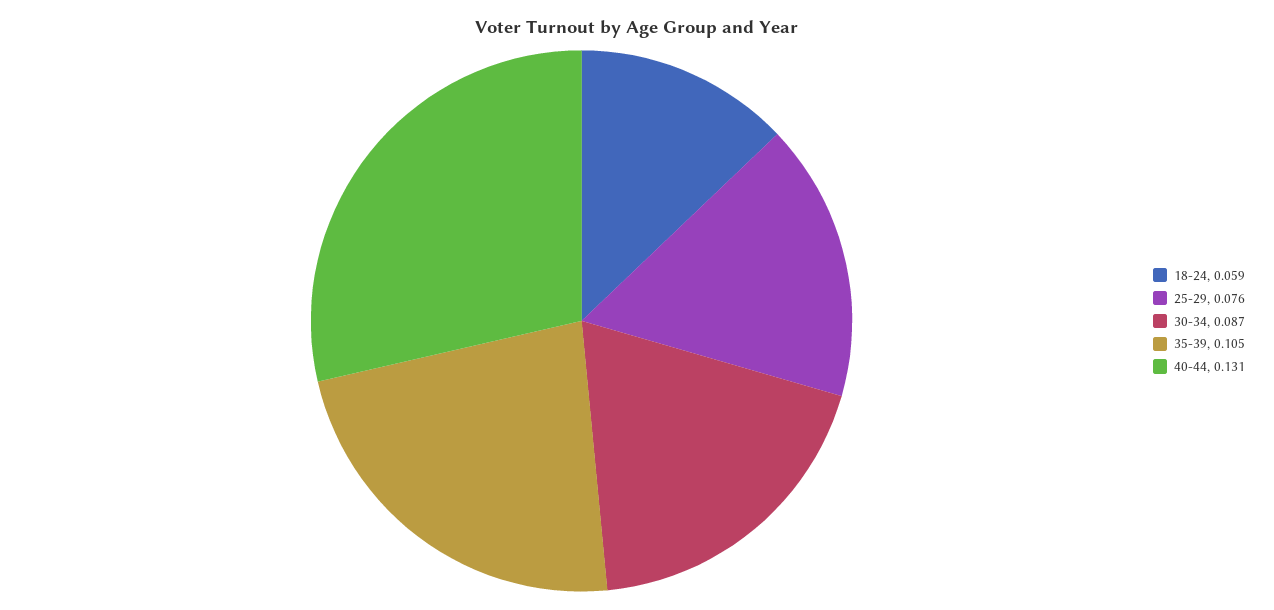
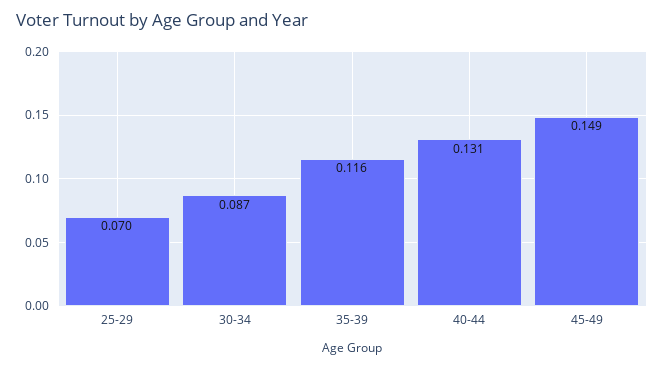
18-24: 0.059 -> none
25-29: 0.076 -> 0.07
35-39: 0.105 -> 0.116
45-49: none -> 0.149

